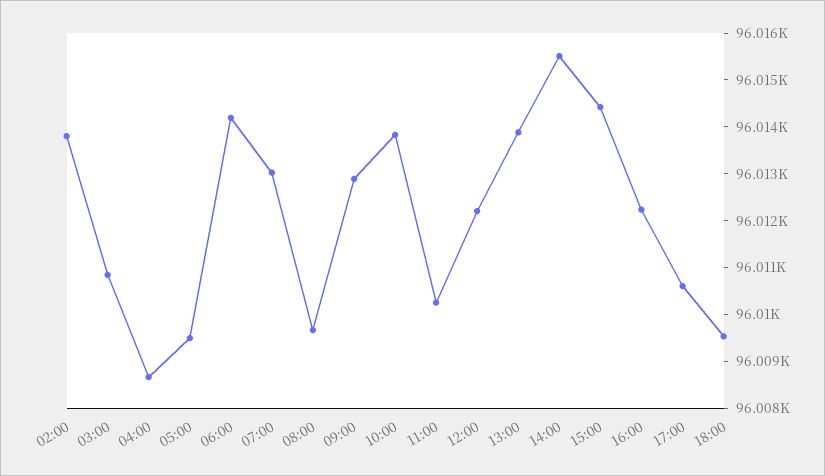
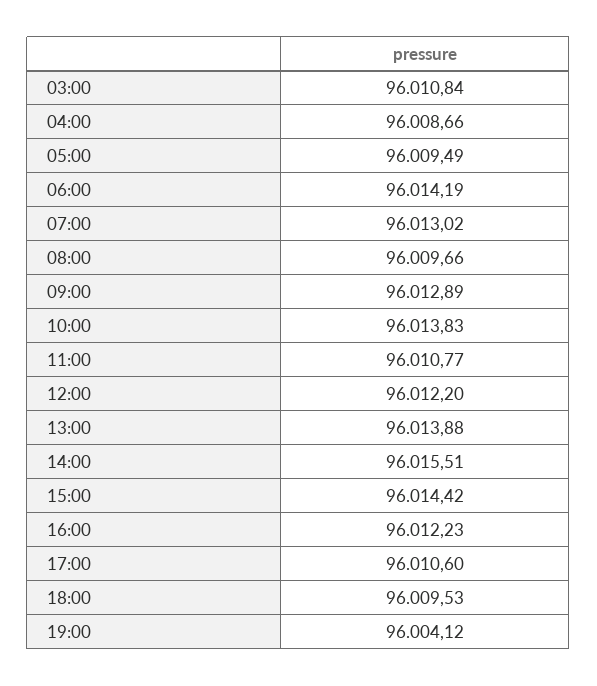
02:00: 96013.8 -> none
11:00: 96010.2 -> 96010.77
19:00: none -> 96004.12

